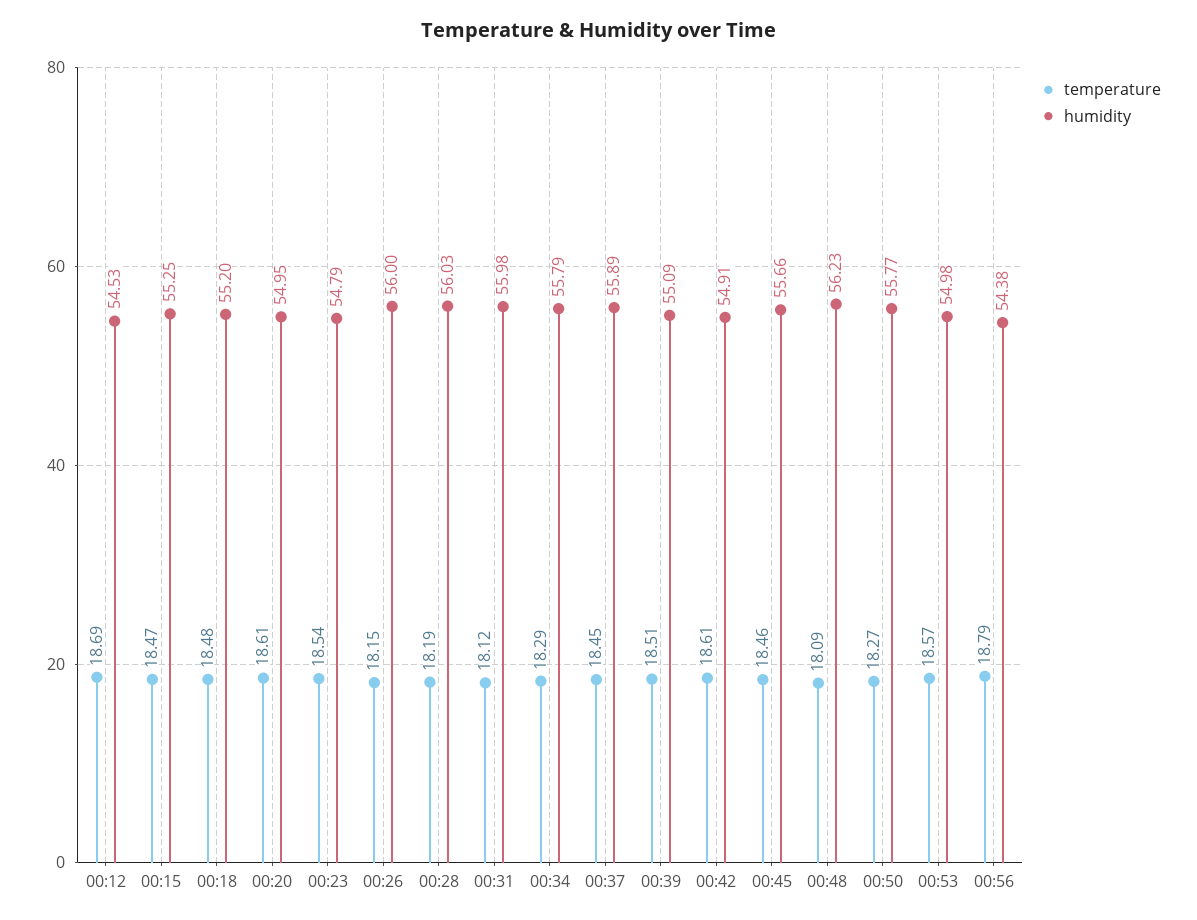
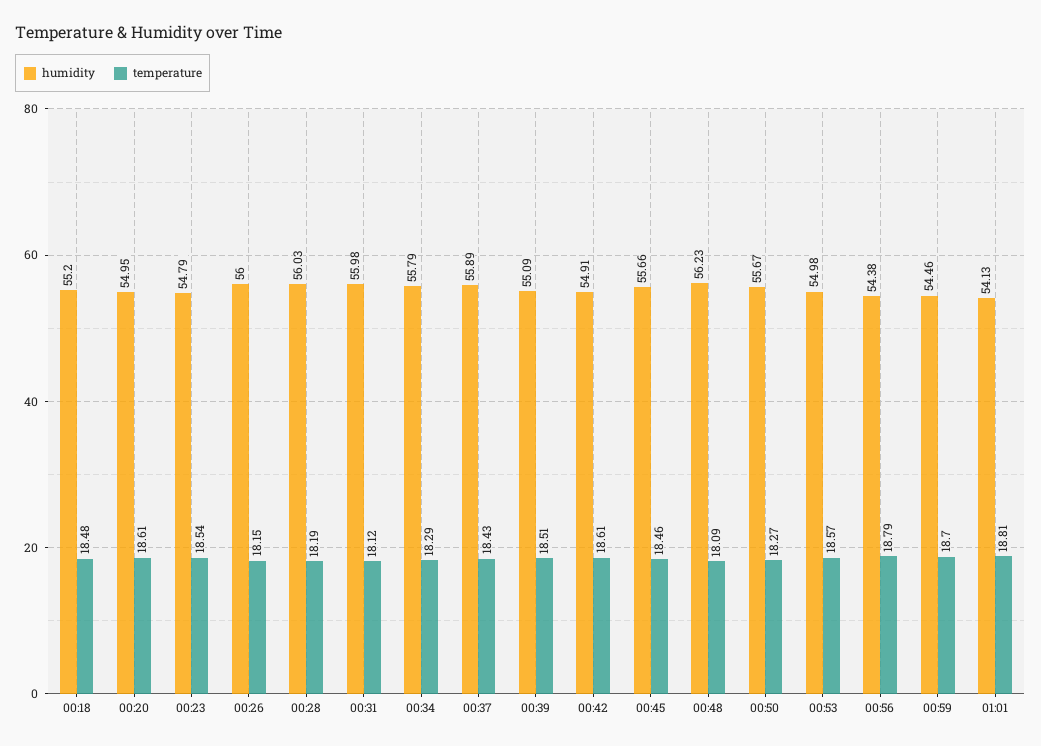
temperature, 00:12: 18.69 -> none
humidity, 00:12: 54.53 -> none
temperature, 00:15: 18.47 -> none
humidity, 00:15: 55.25 -> none
temperature, 00:37: 18.45 -> 18.43
humidity, 00:50: 55.77 -> 55.67
humidity, 00:59: none -> 54.46
temperature, 00:59: none -> 18.7
humidity, 01:01: none -> 54.13
temperature, 01:01: none -> 18.81

